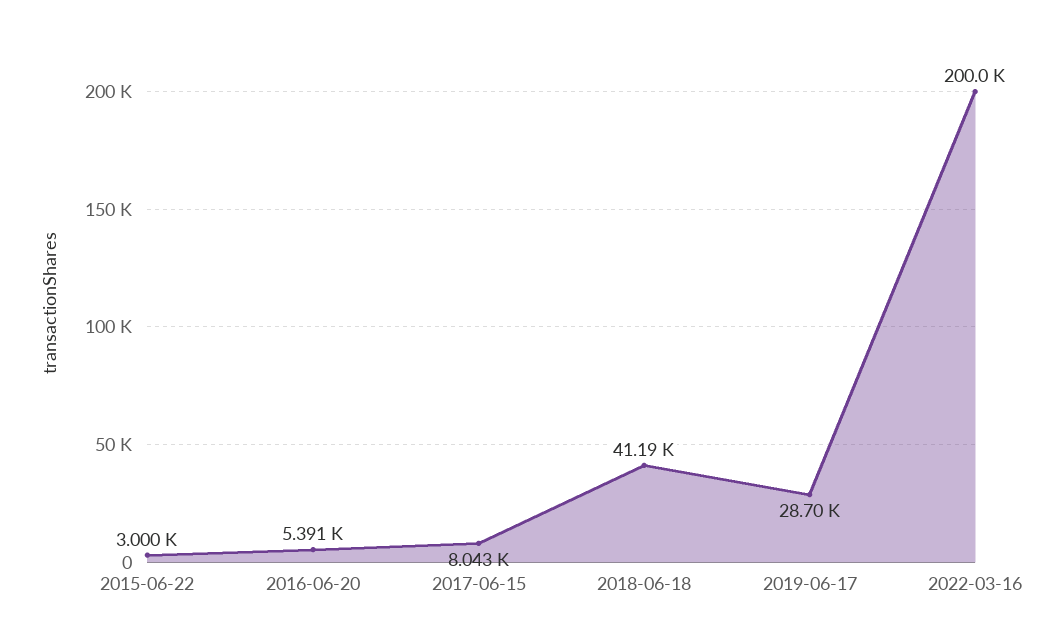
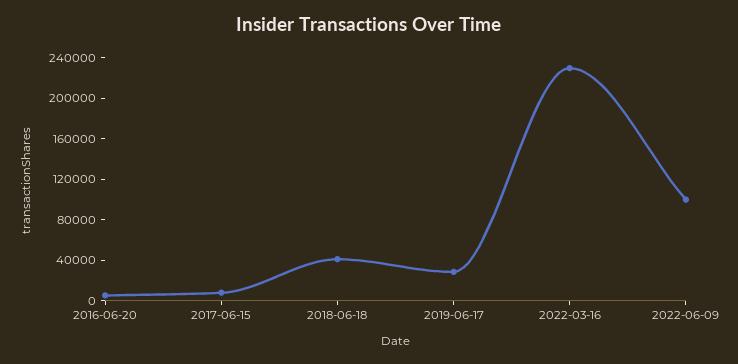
2015-06-22: 3000 -> none
2022-03-16: 200000 -> 230000
2022-06-09: none -> 100000

